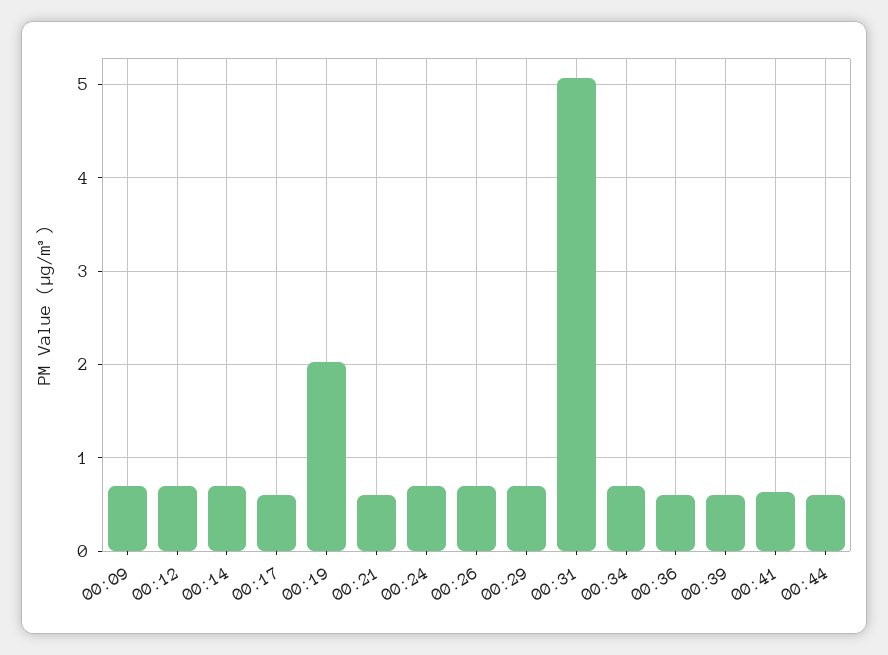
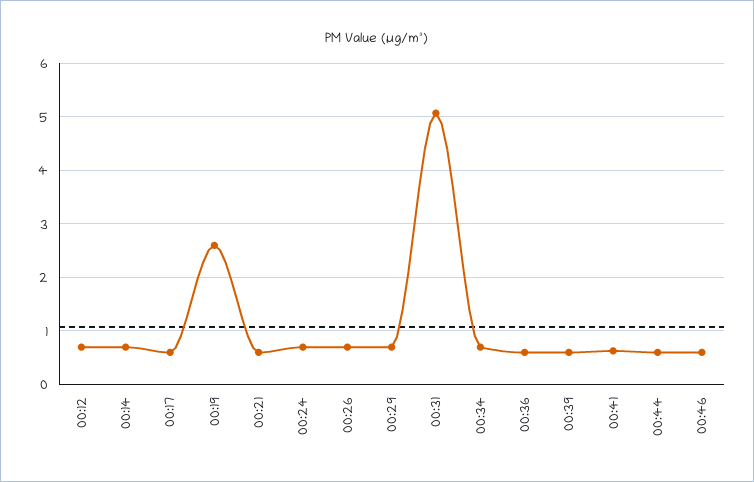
00:09: 0.7 -> none
00:19: 2 -> 2.6
00:46: none -> 0.6

